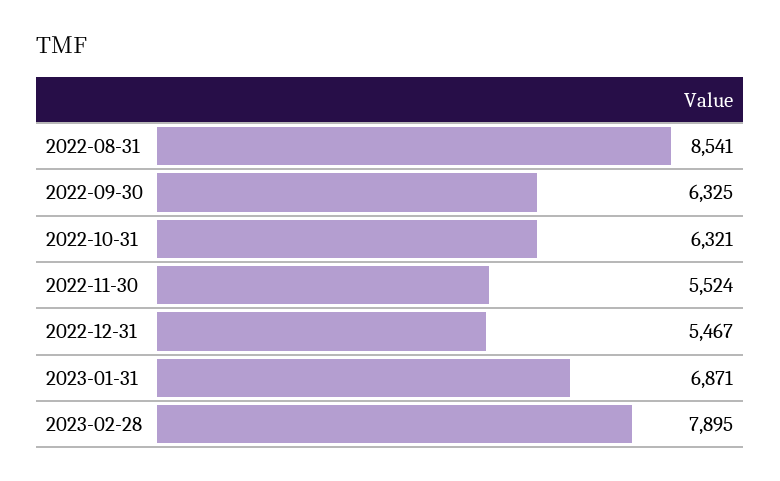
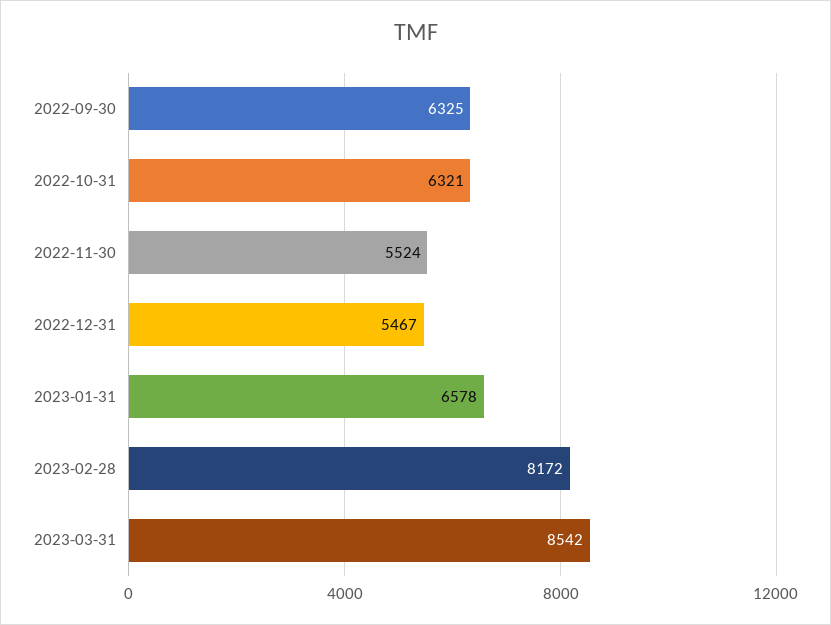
2022-08-31: 8541 -> none
2023-01-31: 6871 -> 6578
2023-02-28: 7895 -> 8172
2023-03-31: none -> 8542

